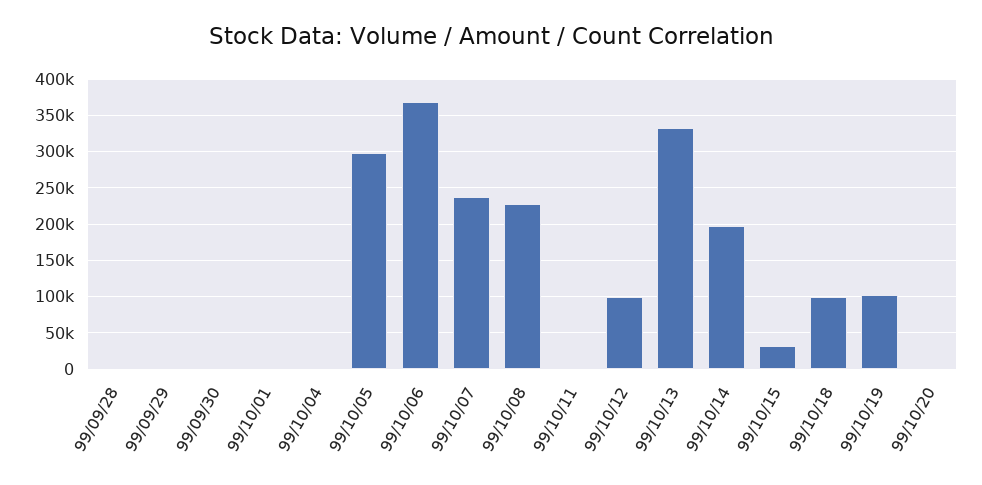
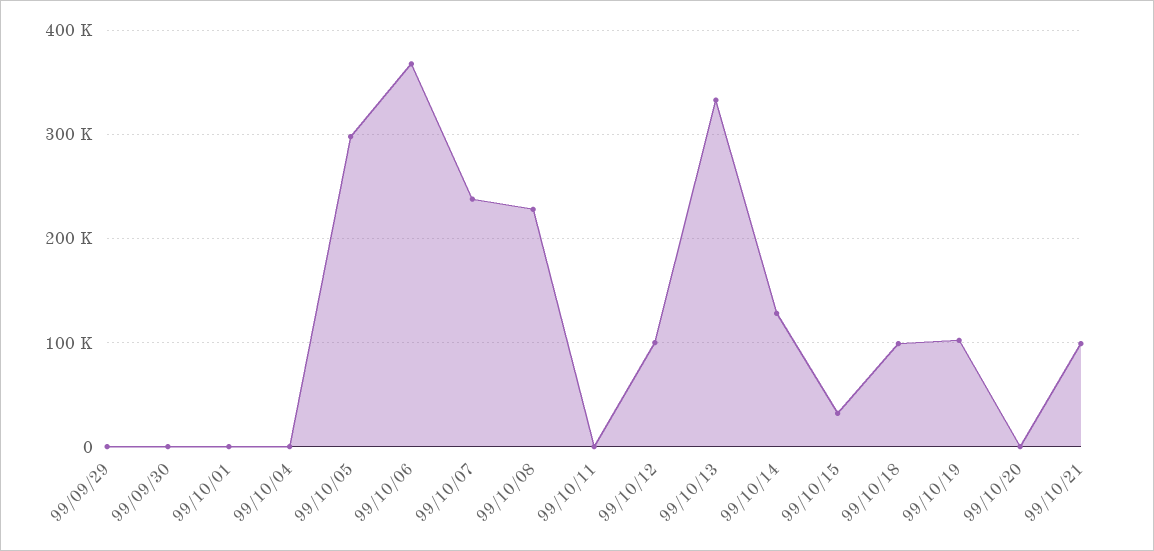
99/09/28: 0 -> none
99/10/14: 200000 -> 130000
99/10/21: none -> 100000

